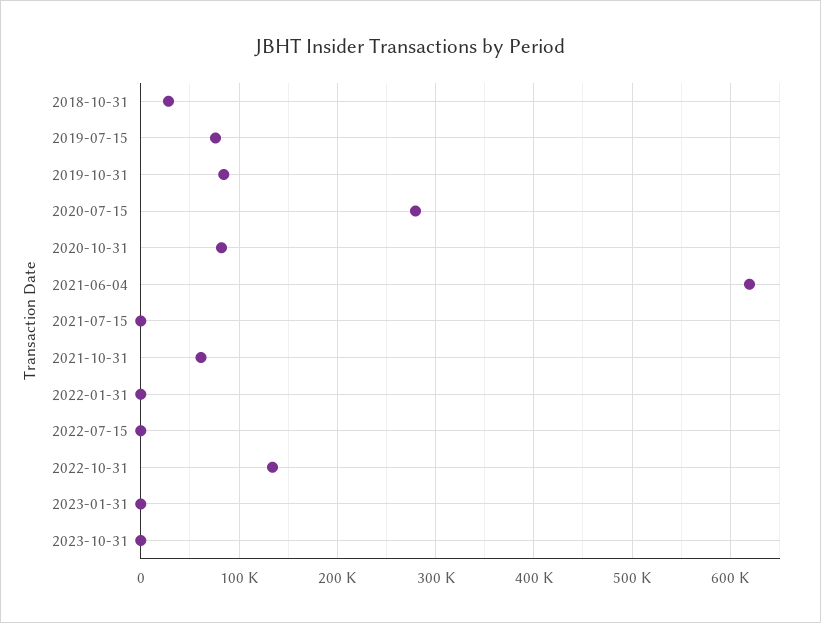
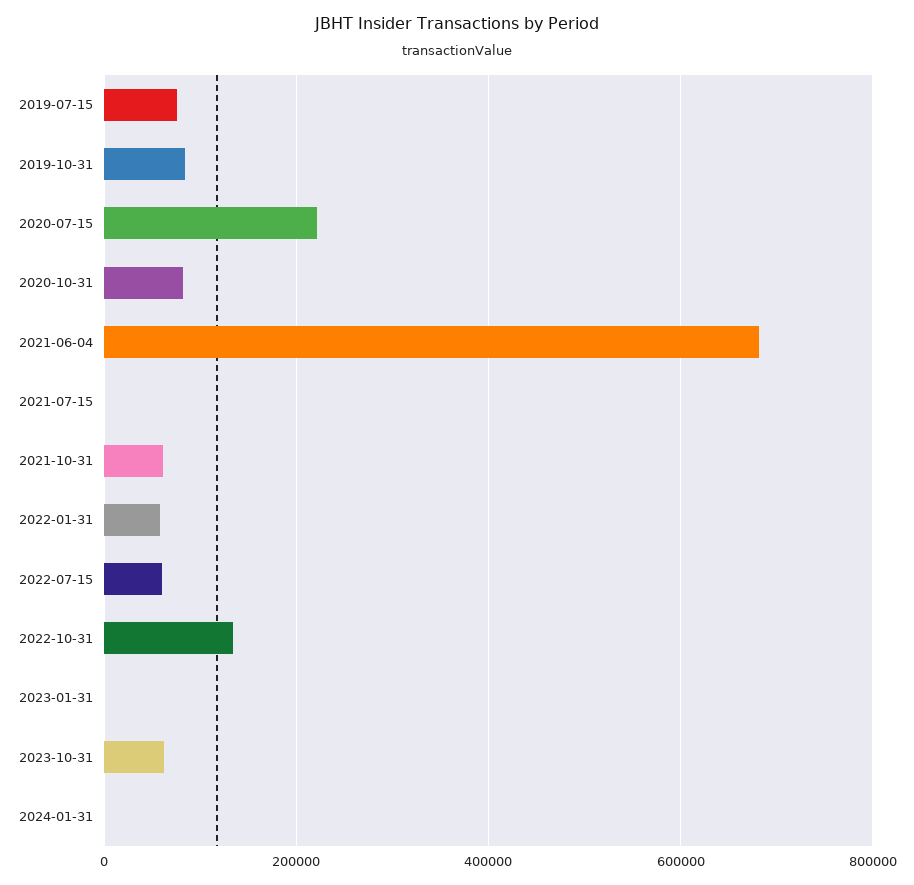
2018-10-31: 30000 -> none
2020-07-15: 280000 -> 220000
2021-06-04: 620000 -> 680000
2022-01-31: 0 -> 60000
2022-07-15: 0 -> 60000
2023-10-31: 0 -> 60000
2024-01-31: none -> 0

